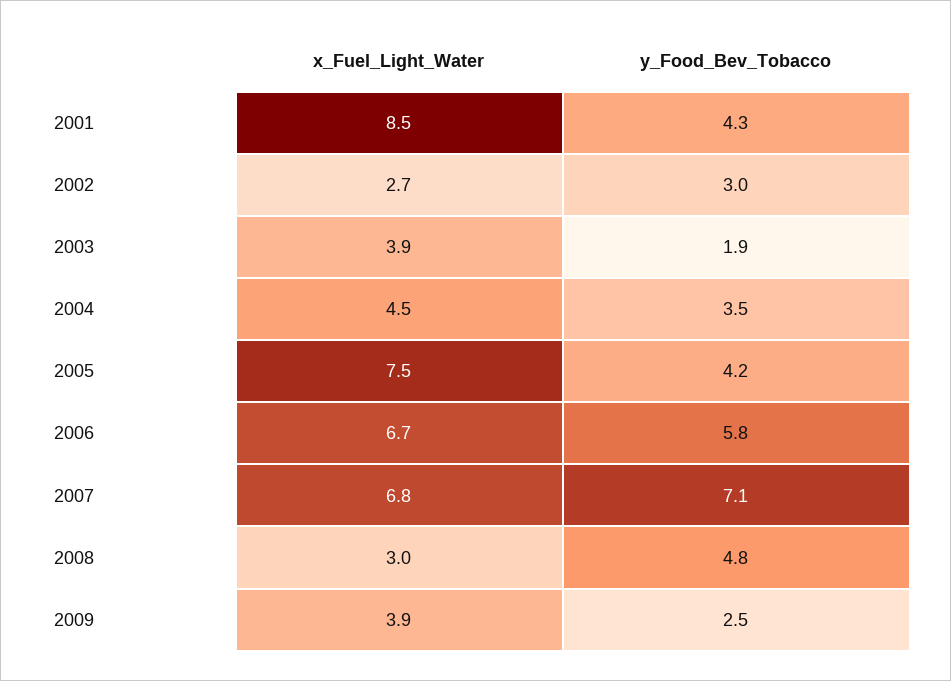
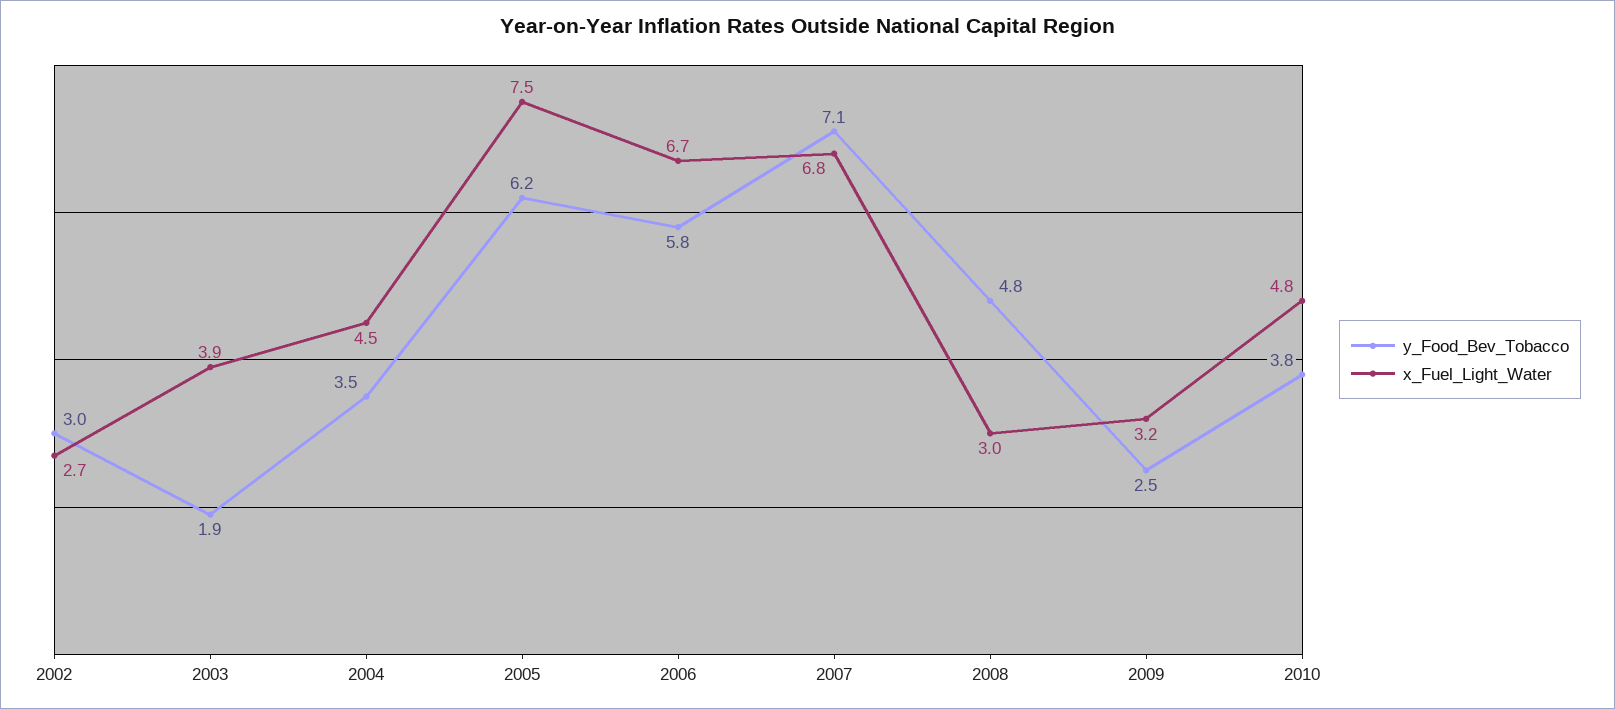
x_Fuel_Light_Water, 2001: 8.5 -> none
y_Food_Bev_Tobacco, 2001: 4.3 -> none
y_Food_Bev_Tobacco, 2005: 4.2 -> 6.2
x_Fuel_Light_Water, 2009: 3.9 -> 3.2
y_Food_Bev_Tobacco, 2010: none -> 3.8
x_Fuel_Light_Water, 2010: none -> 4.8

